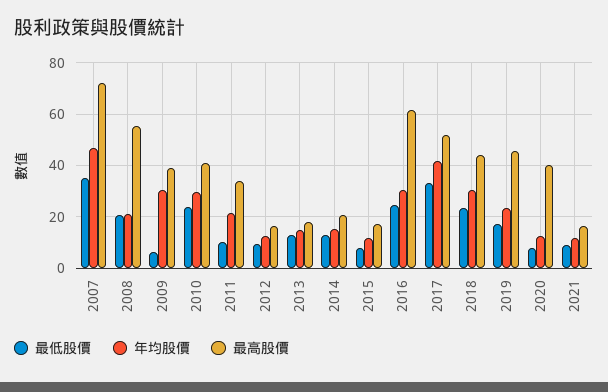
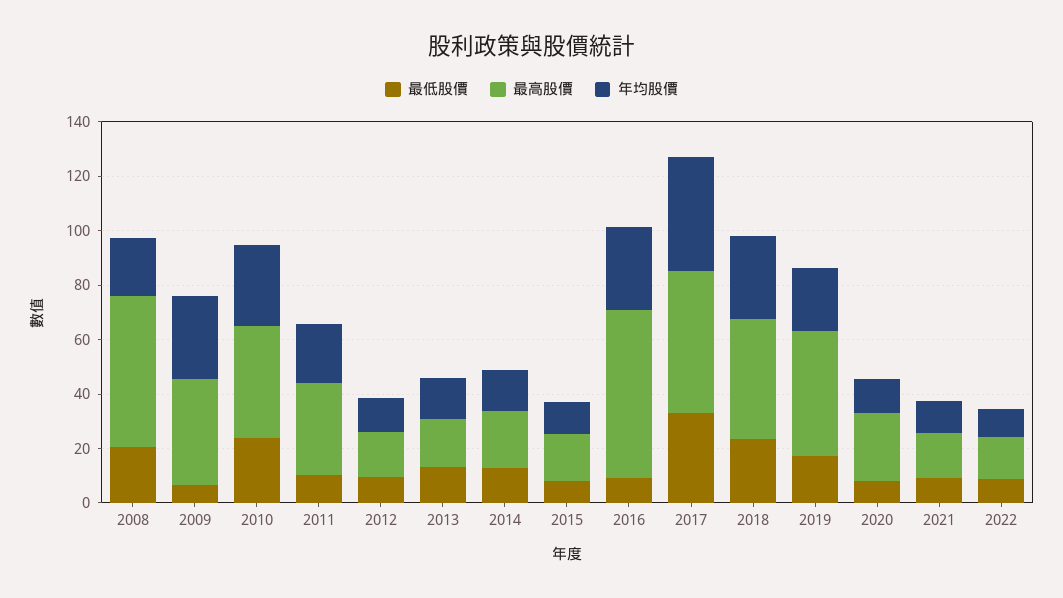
最低股價, 2007: 35 -> none
年均股價, 2007: 47.5 -> none
最高股價, 2007: 72.5 -> none
最低股價, 2016: 25 -> 10
最高股價, 2020: 40 -> 25
最低股價, 2022: none -> 10
最高股價, 2022: none -> 15
年均股價, 2022: none -> 10

